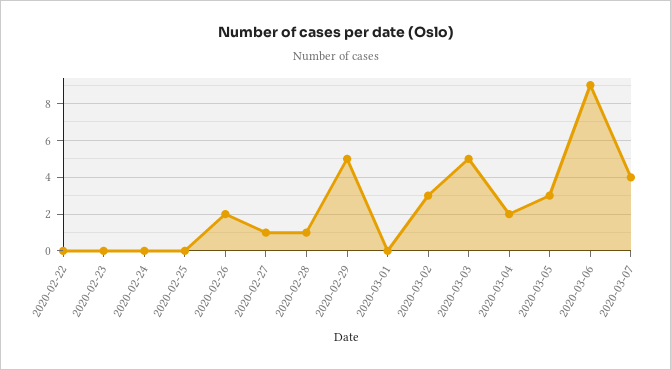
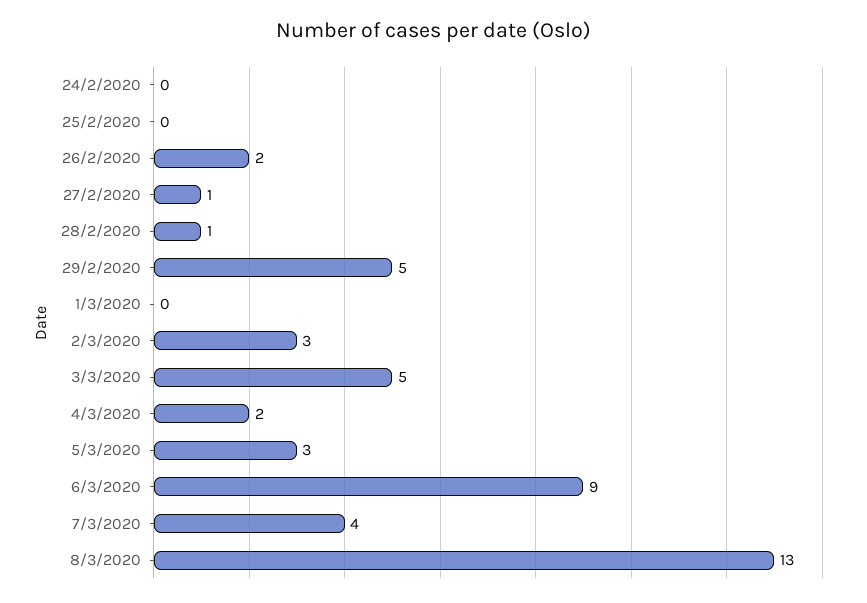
2020-02-22: 0 -> none
2020-02-23: 0 -> none
8/3/2020: none -> 13

